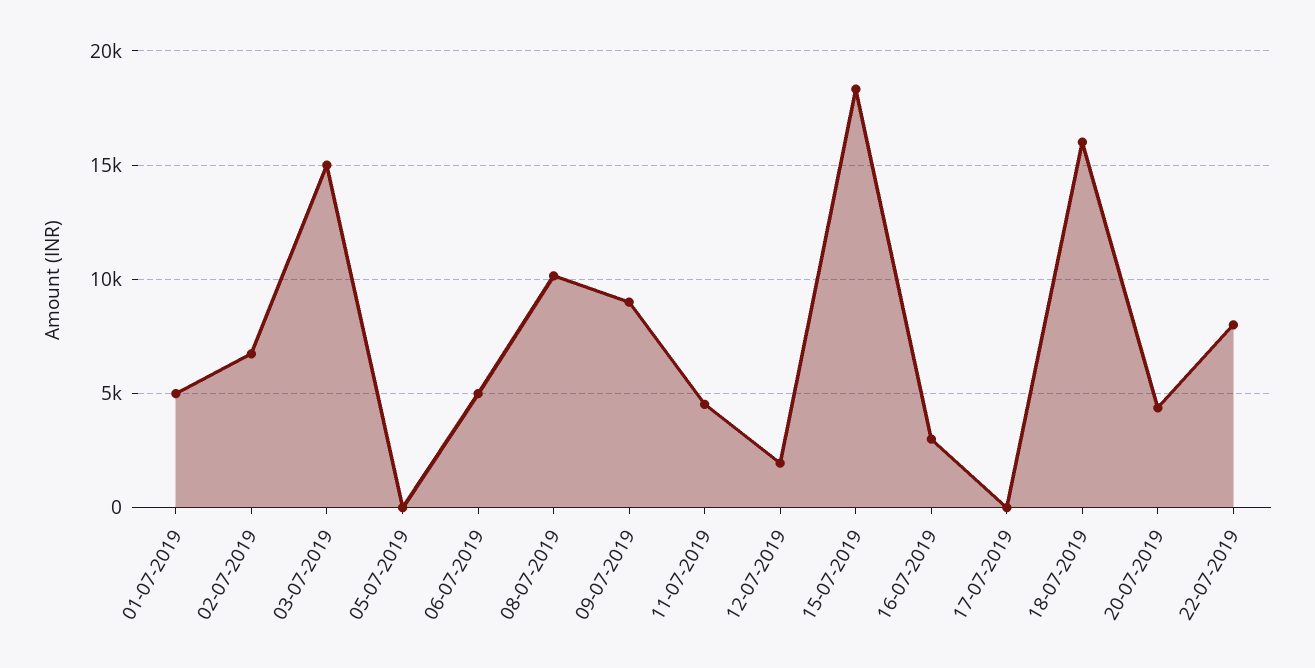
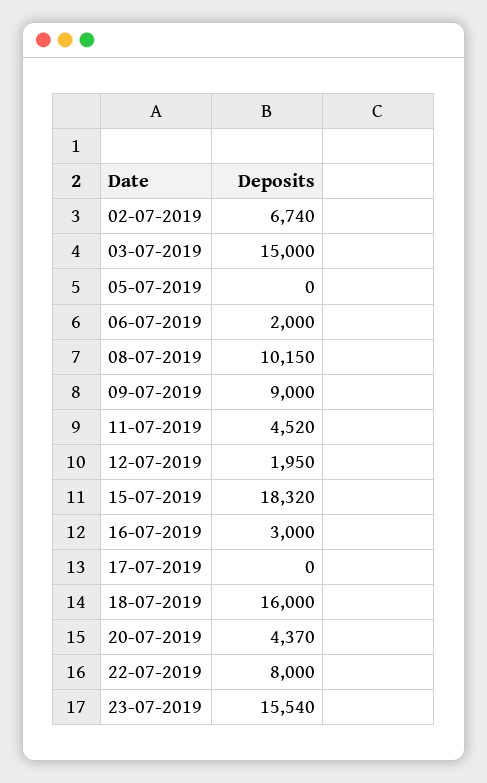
01-07-2019: 5000 -> none
06-07-2019: 5000 -> 2000
23-07-2019: none -> 15540

